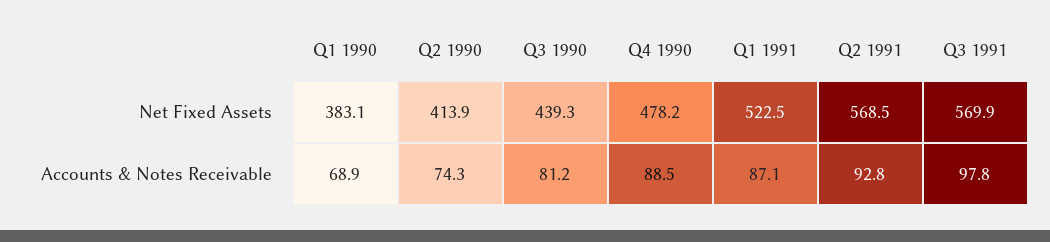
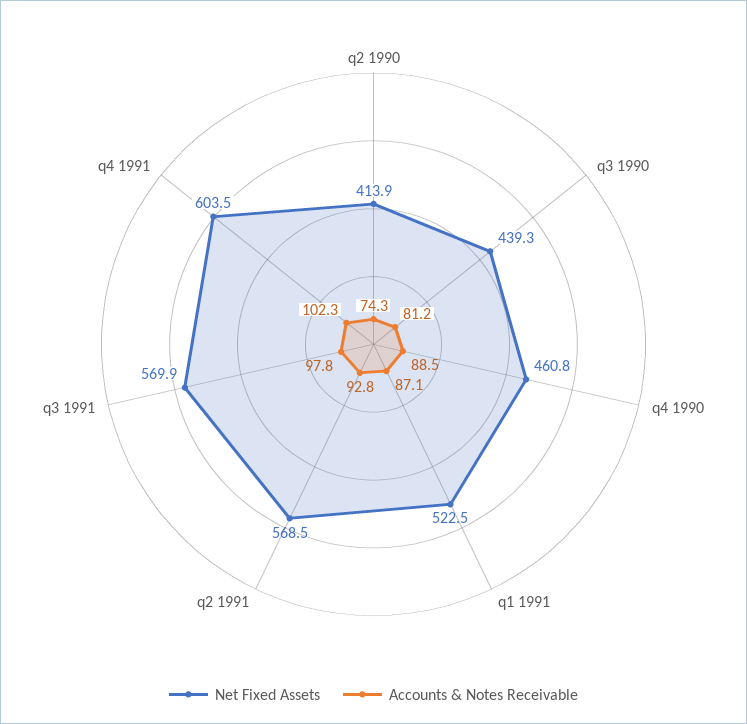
Net Fixed Assets, Q1 1990: 383.1 -> none
Net Fixed Assets, Q4 1990: 478.2 -> 460.8
Accounts & Notes Receivable, Q1 1990: 68.9 -> none
Net Fixed Assets, q4 1991: none -> 603.5
Accounts & Notes Receivable, q4 1991: none -> 102.3

